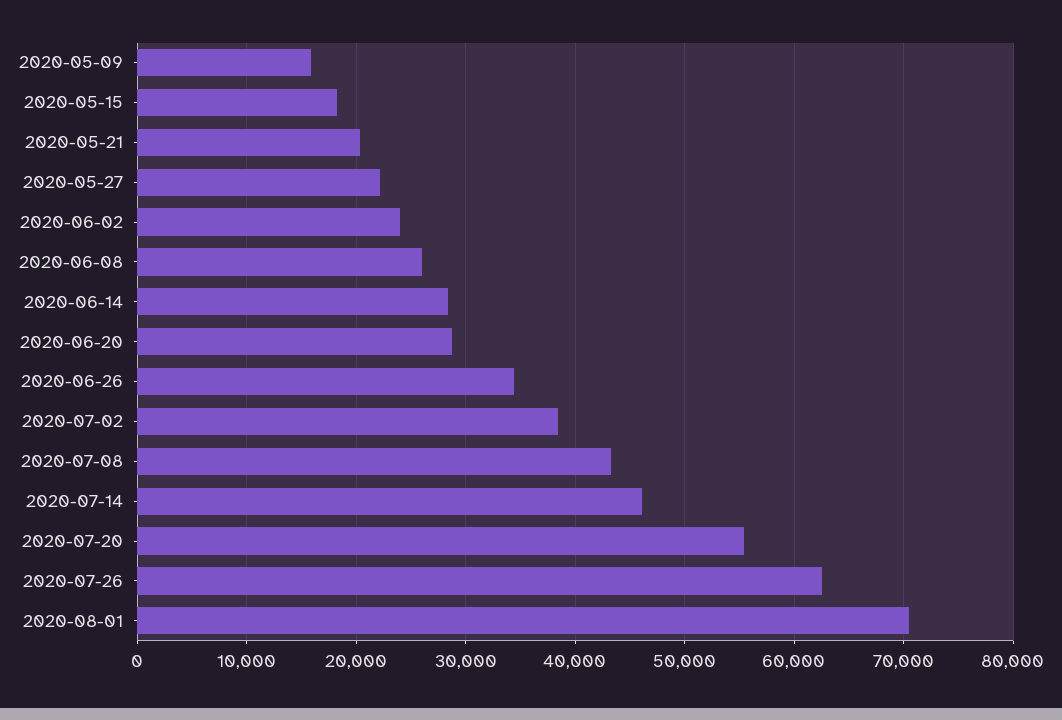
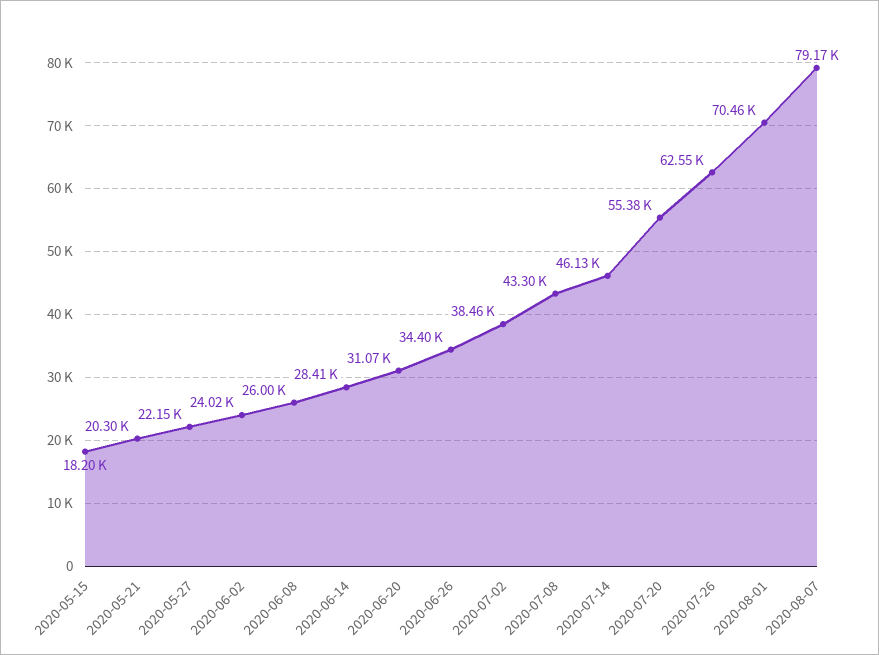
2020-05-09: 16000 -> none
2020-06-20: 29000 -> 31070
2020-08-07: none -> 79170

